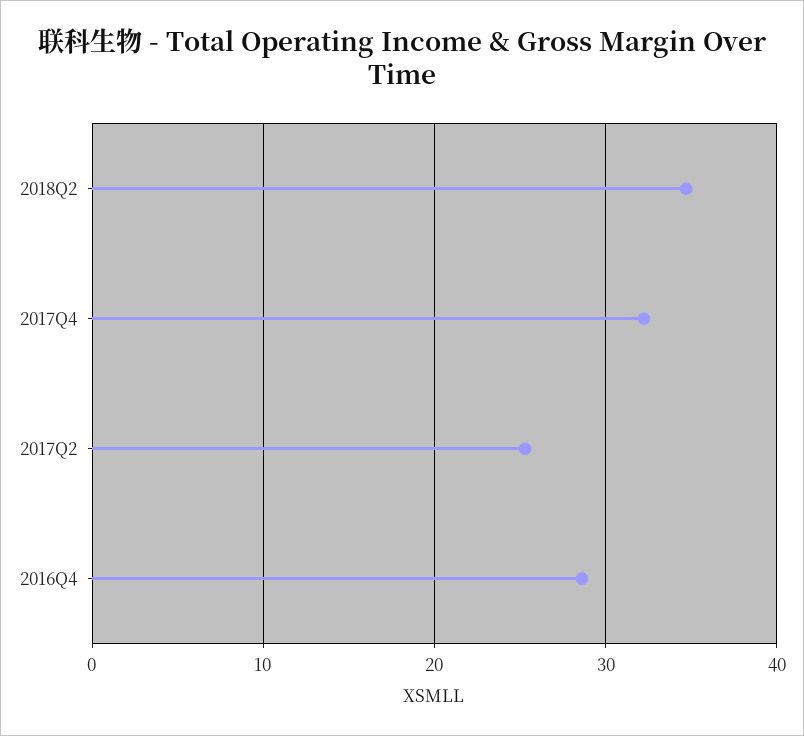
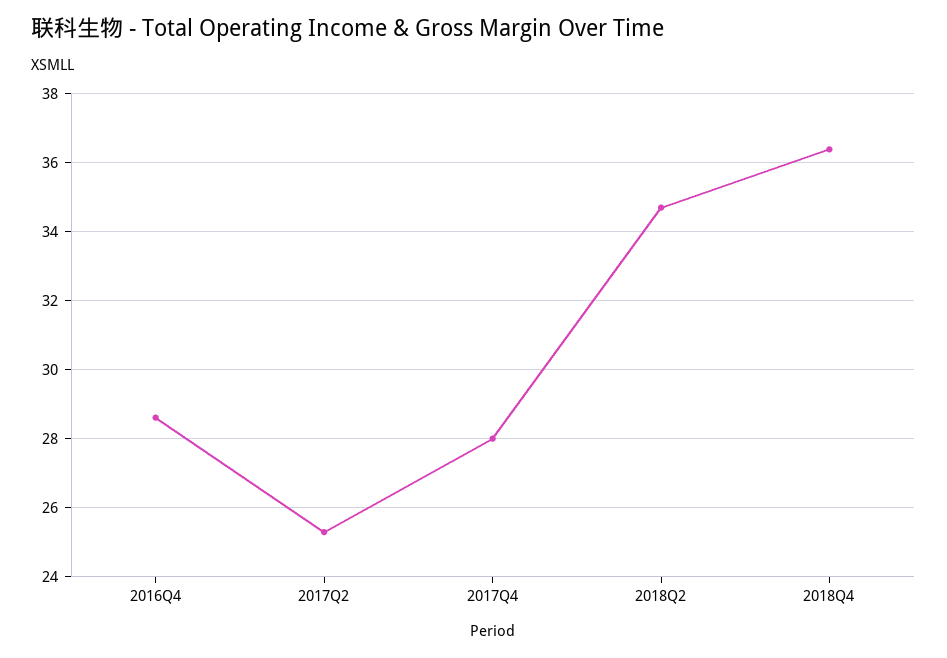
2017Q4: 32 -> 28
2018Q4: none -> 36.4

